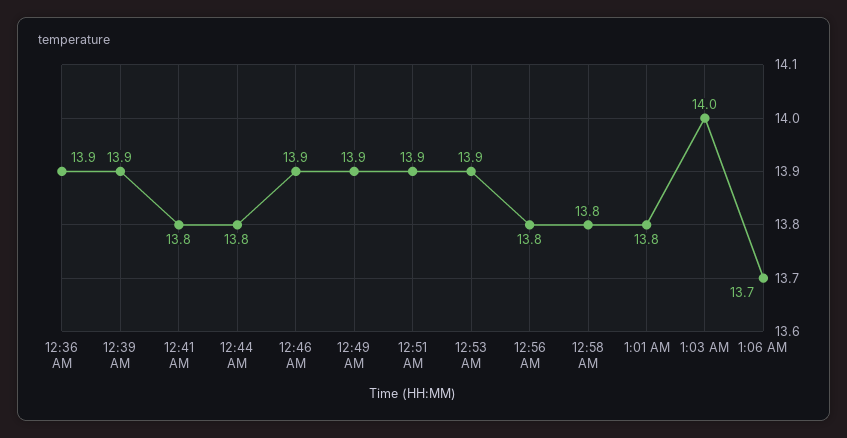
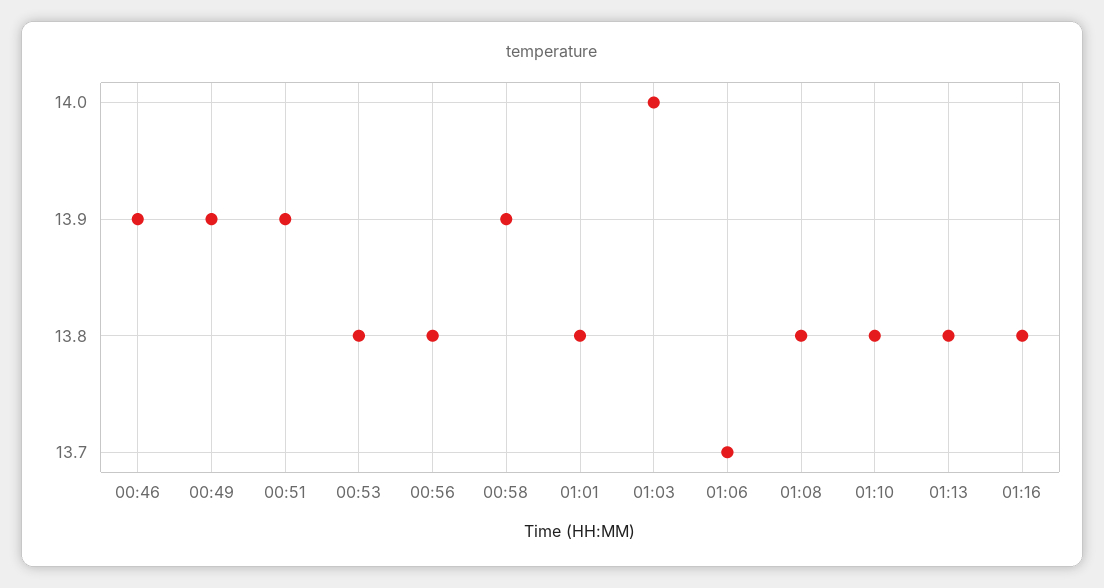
12:36 AM: 13.9 -> none
12:39 AM: 13.9 -> none
12:41 AM: 13.8 -> none
12:44 AM: 13.8 -> none
12:53 AM: 13.9 -> 13.8
12:58 AM: 13.8 -> 13.9
01:08: none -> 13.8
01:10: none -> 13.8
01:13: none -> 13.8
01:16: none -> 13.8

